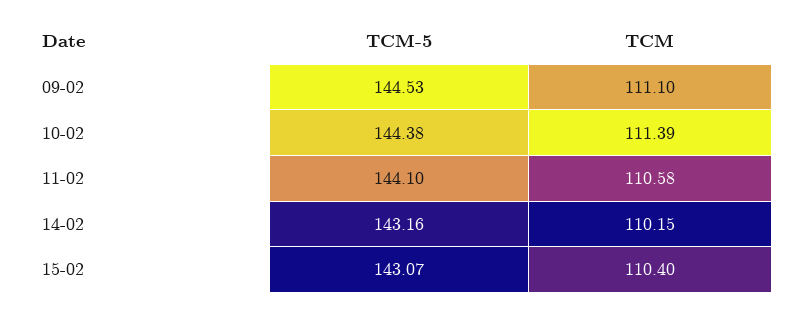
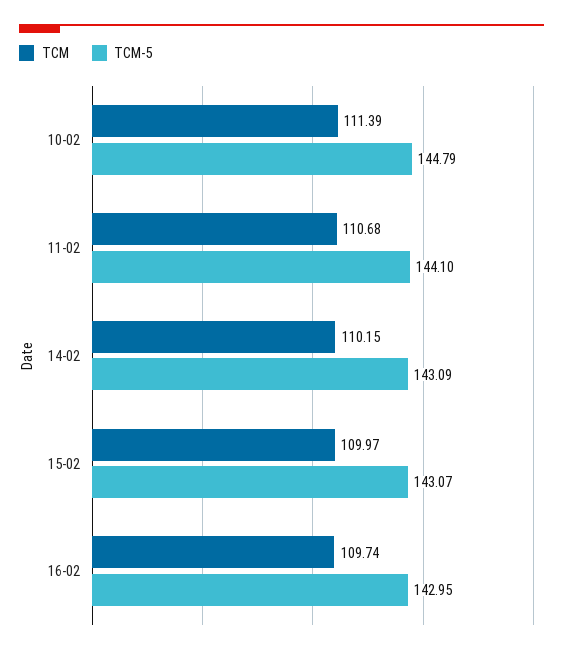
TCM-5, 09-02: 144.53 -> none
TCM, 09-02: 111.1 -> none
TCM-5, 10-02: 144.38 -> 144.79
TCM, 11-02: 110.58 -> 110.68
TCM-5, 14-02: 143.16 -> 143.09
TCM, 15-02: 110.4 -> 109.97
TCM, 16-02: none -> 109.74
TCM-5, 16-02: none -> 142.95

